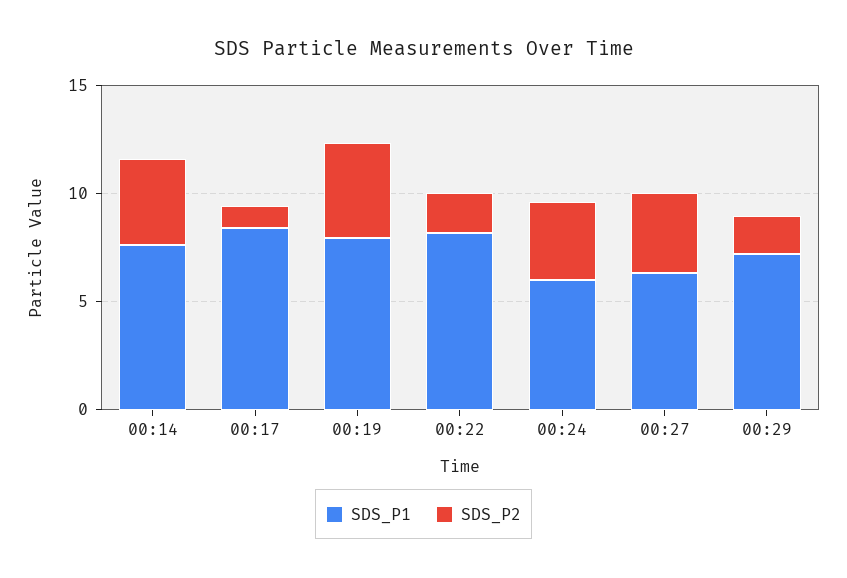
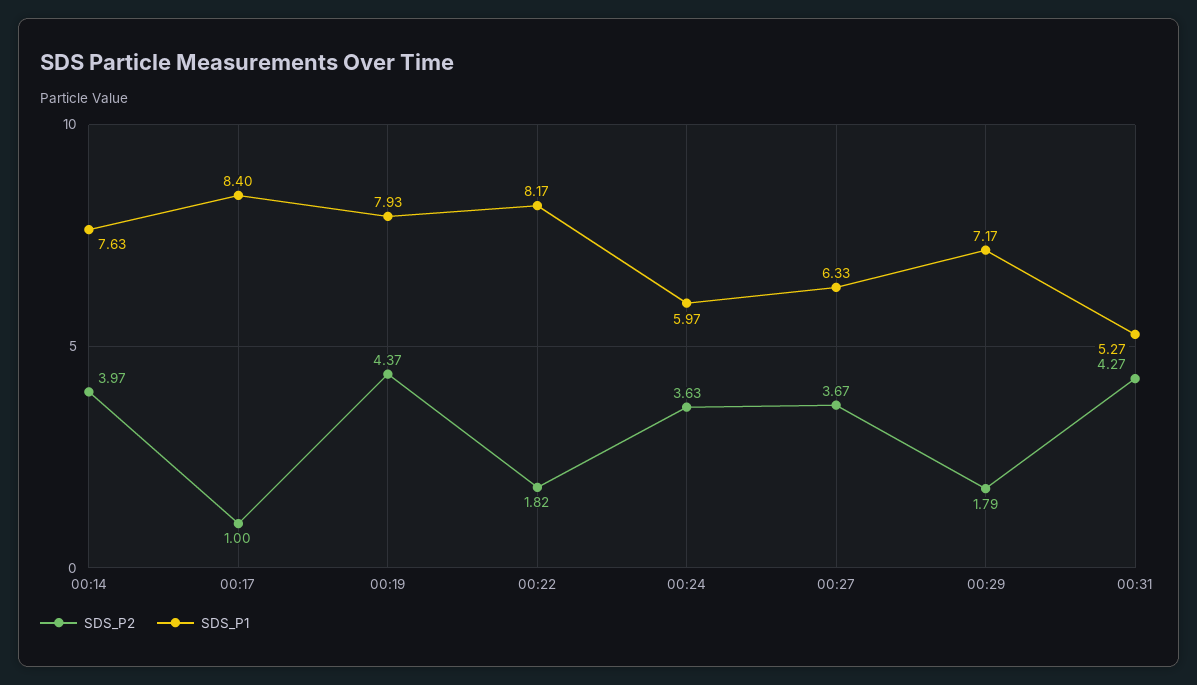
SDS_P2, 00:31: none -> 4.27
SDS_P1, 00:31: none -> 5.27

